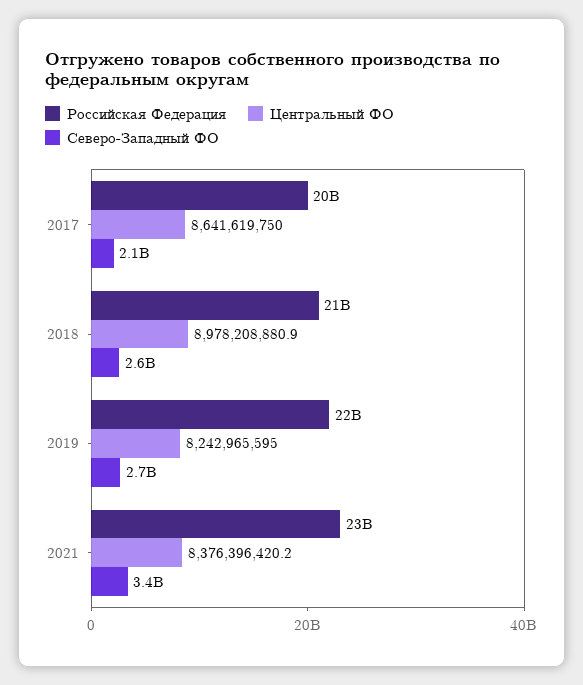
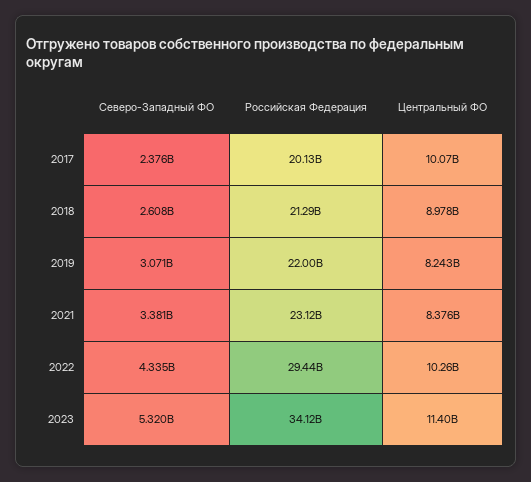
Центральный ФО, 2017: 8641619750 -> 10070000000
Северо-Западный ФО, 2017: 2100000000 -> 2376000000
Северо-Западный ФО, 2019: 2700000000 -> 3071000000
Северо-Западный ФО, 2022: none -> 4335000000
Российская Федерация, 2022: none -> 29440000000
Центральный ФО, 2022: none -> 10260000000
Северо-Западный ФО, 2023: none -> 5320000000
Российская Федерация, 2023: none -> 34120000000
Центральный ФО, 2023: none -> 11400000000

